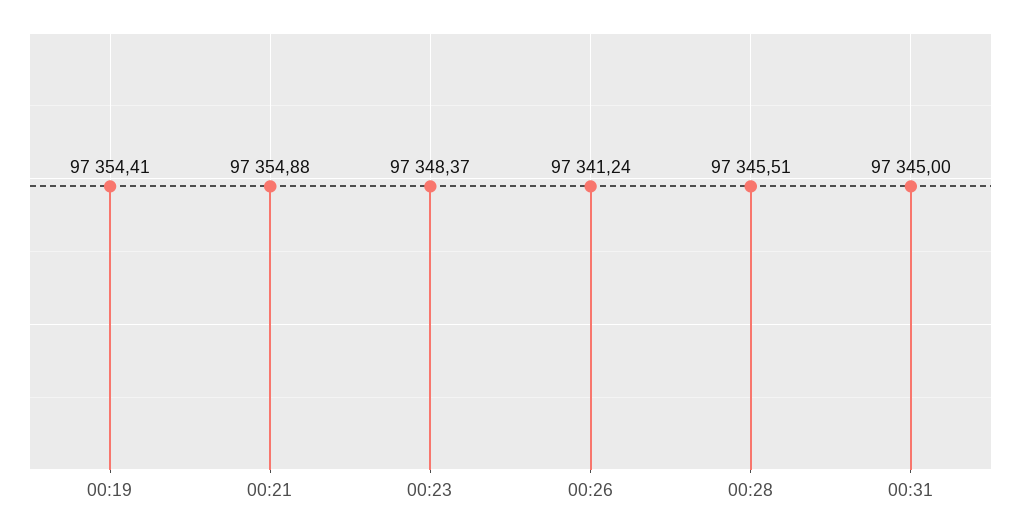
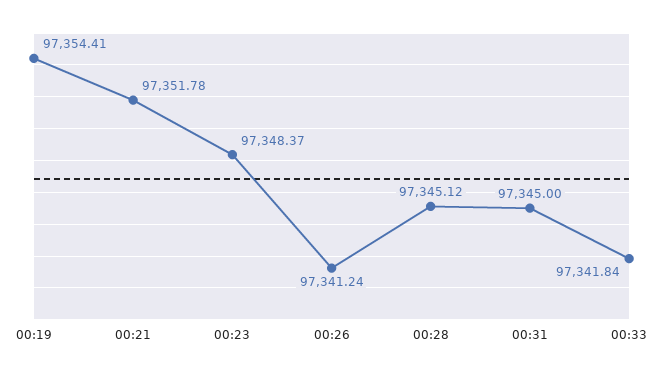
00:21: 97354.88 -> 97351.78
00:28: 97345.51 -> 97345.12
00:33: none -> 97341.84

